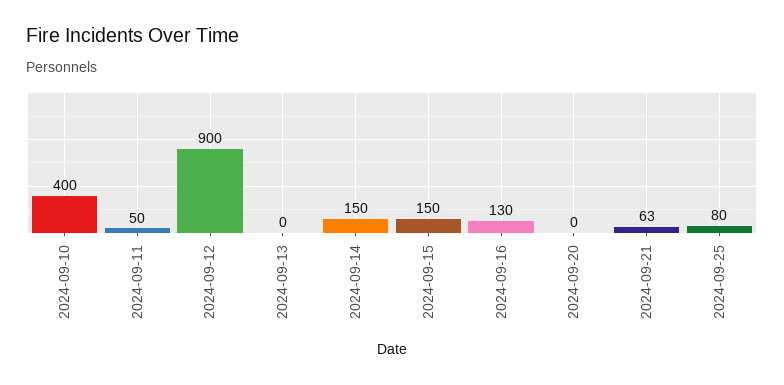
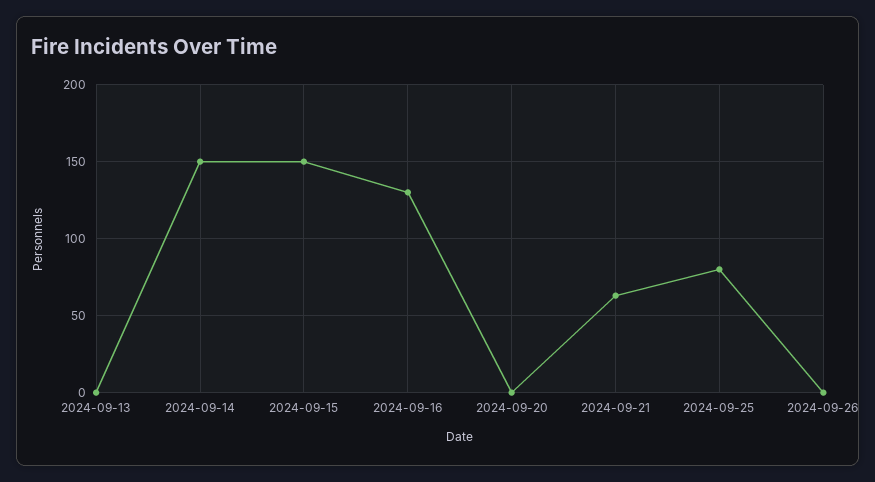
2024-09-10: 400 -> none
2024-09-11: 50 -> none
2024-09-12: 900 -> none
2024-09-26: none -> 0

